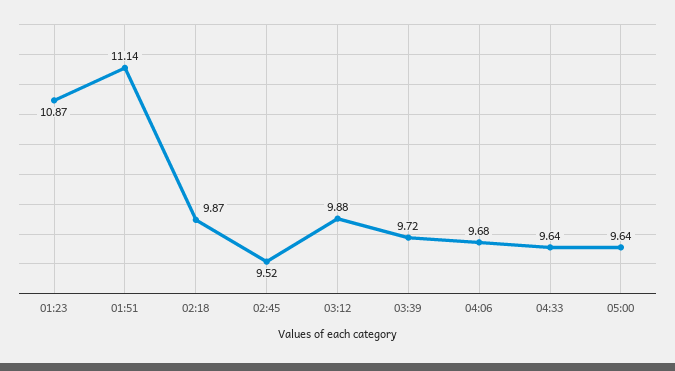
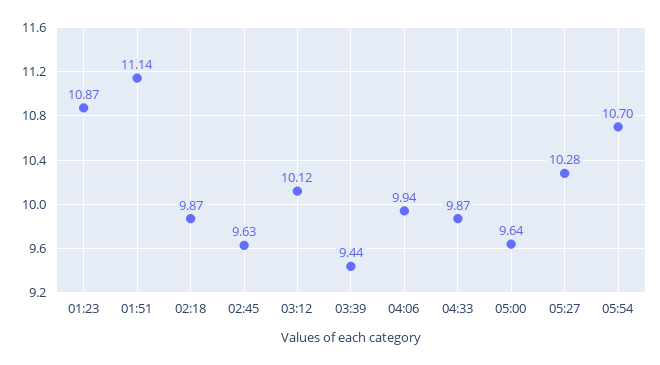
02:45: 9.52 -> 9.63
03:12: 9.88 -> 10.12
03:39: 9.72 -> 9.44
04:06: 9.68 -> 9.94
04:33: 9.64 -> 9.87
05:27: none -> 10.28
05:54: none -> 10.7

